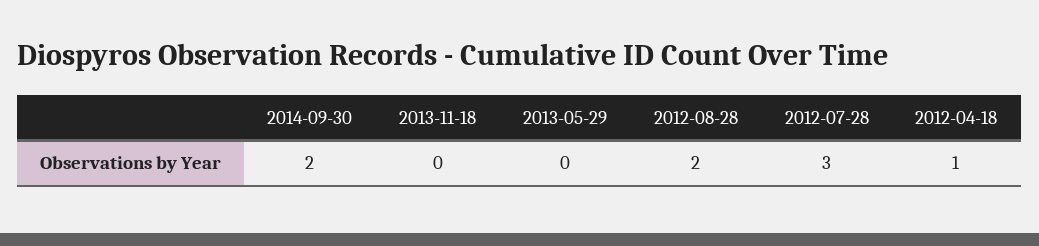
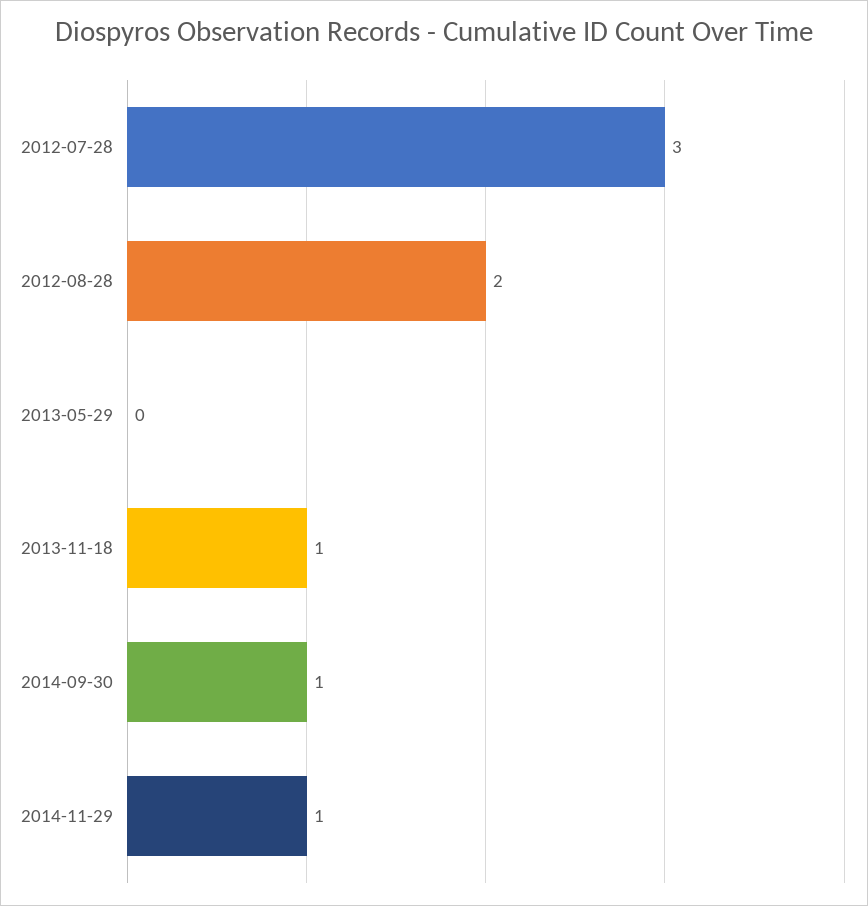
2014-09-30: 2 -> 1
2013-11-18: 0 -> 1
2012-04-18: 1 -> none
2014-11-29: none -> 1

